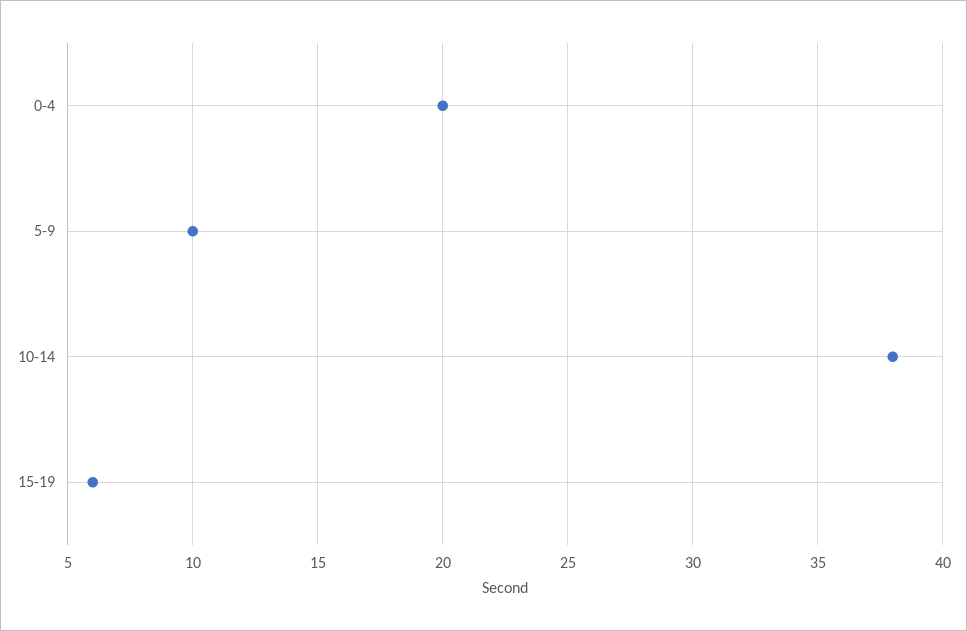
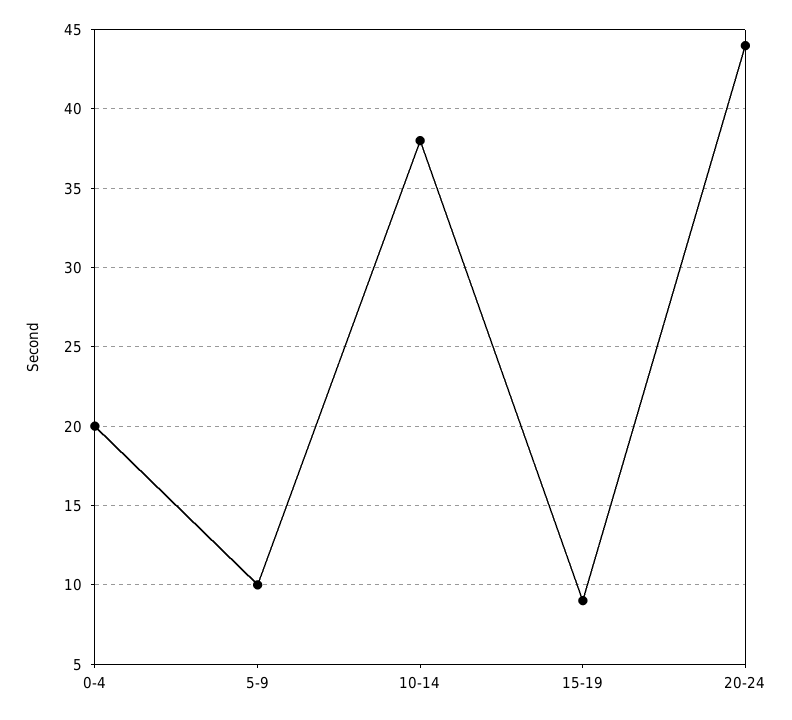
15-19: 6 -> 9
20-24: none -> 44

